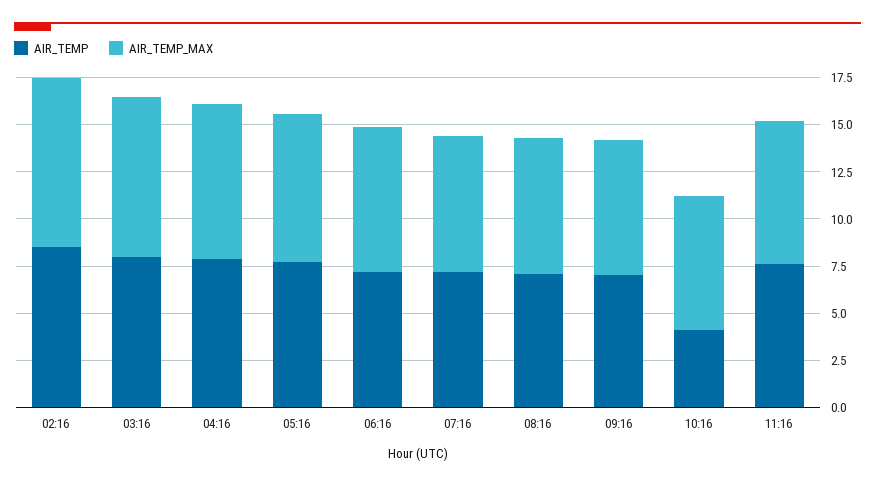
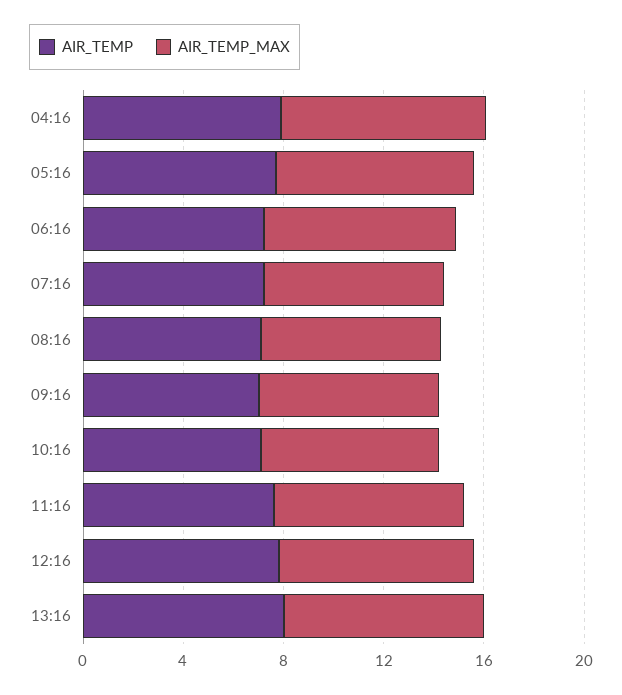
AIR_TEMP, 02:16: 8.5 -> none
AIR_TEMP_MAX, 02:16: 9 -> none
AIR_TEMP, 03:16: 8 -> none
AIR_TEMP_MAX, 03:16: 8.5 -> none
AIR_TEMP, 10:16: 4 -> 7
AIR_TEMP, 12:16: none -> 8
AIR_TEMP_MAX, 12:16: none -> 8
AIR_TEMP, 13:16: none -> 8
AIR_TEMP_MAX, 13:16: none -> 8

